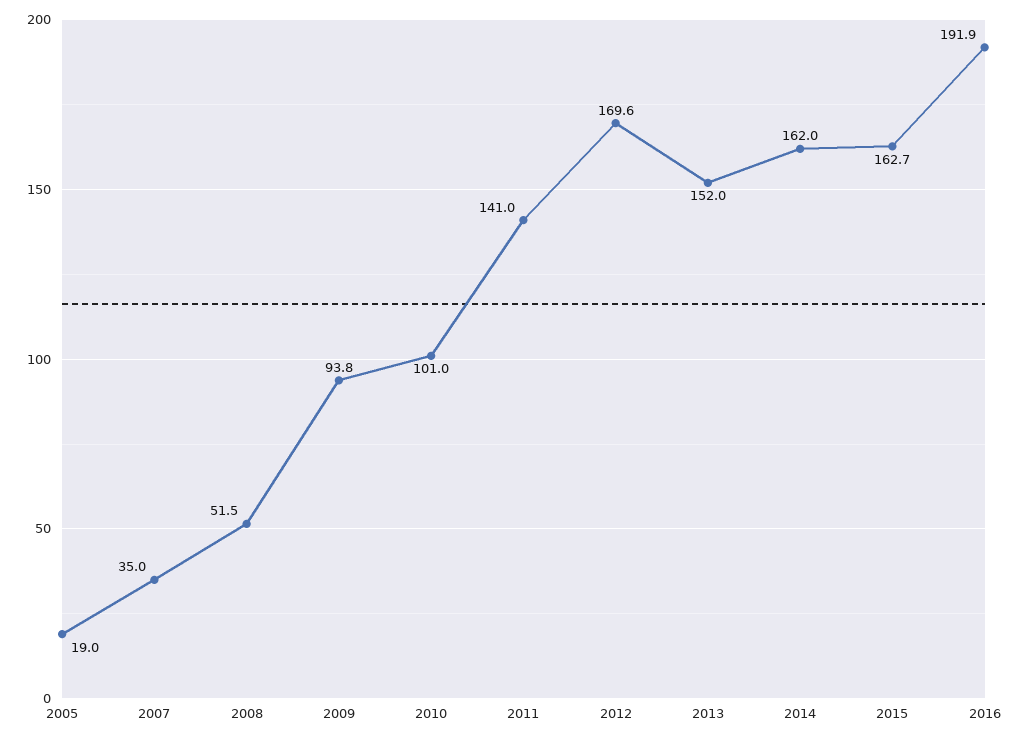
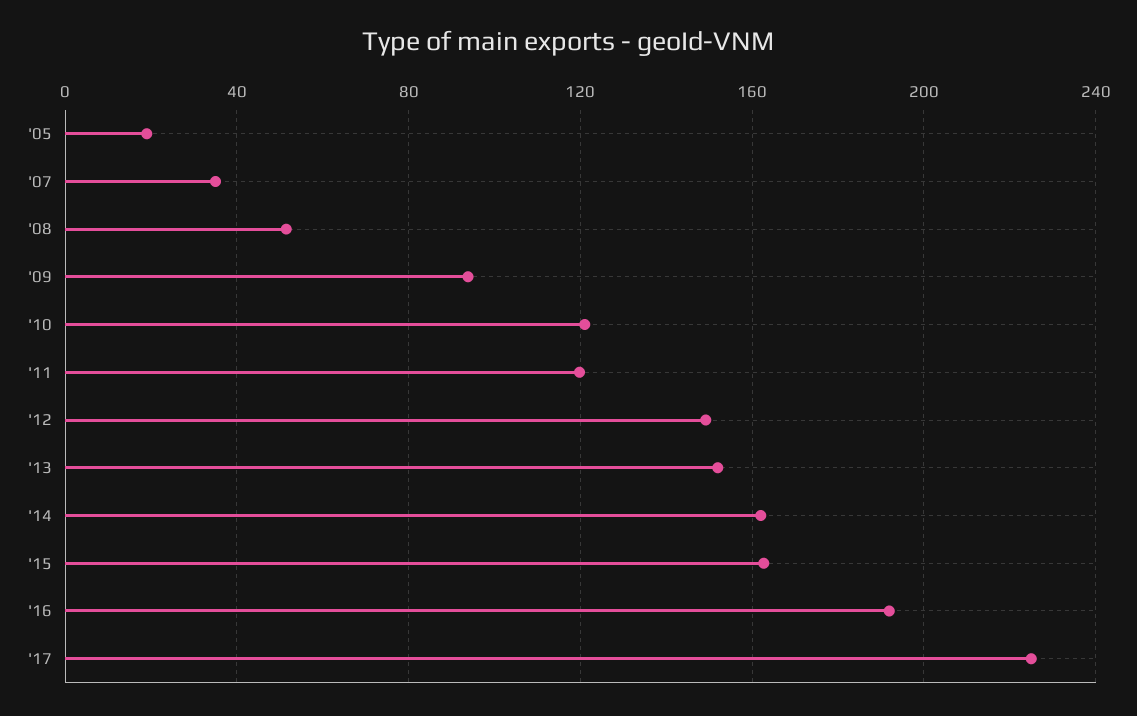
2010: 101 -> 120
2011: 141 -> 120
2012: 169.6 -> 150
'17: none -> 225

